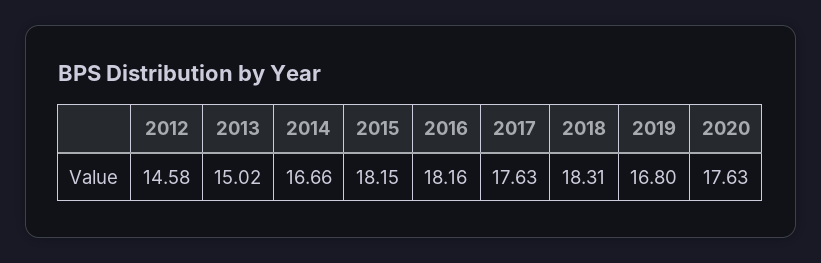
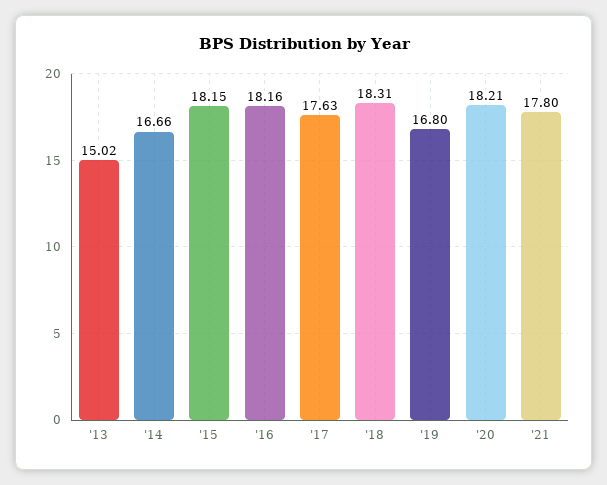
2012: 14.58 -> none
2020: 17.63 -> 18.21
'21: none -> 17.8

